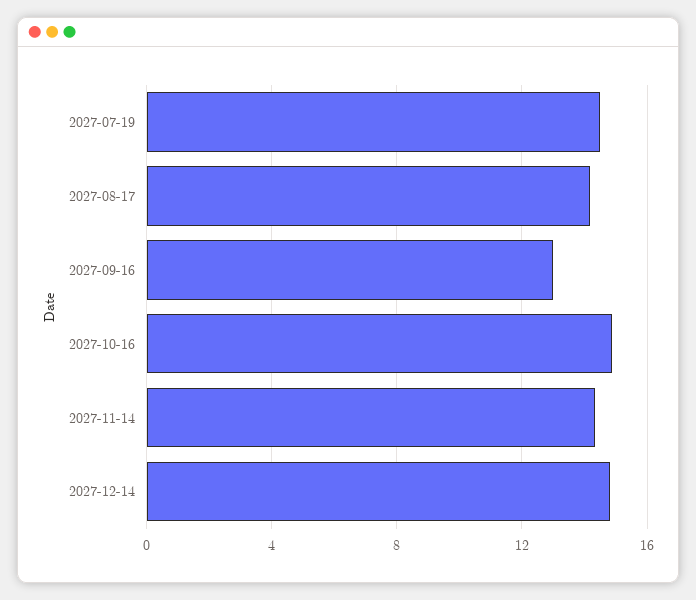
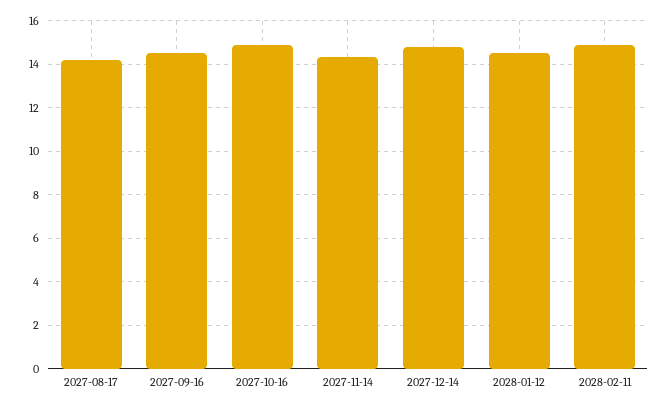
2027-07-19: 14.5 -> none
2027-09-16: 13 -> 14.5
2028-01-12: none -> 14.5
2028-02-11: none -> 15

